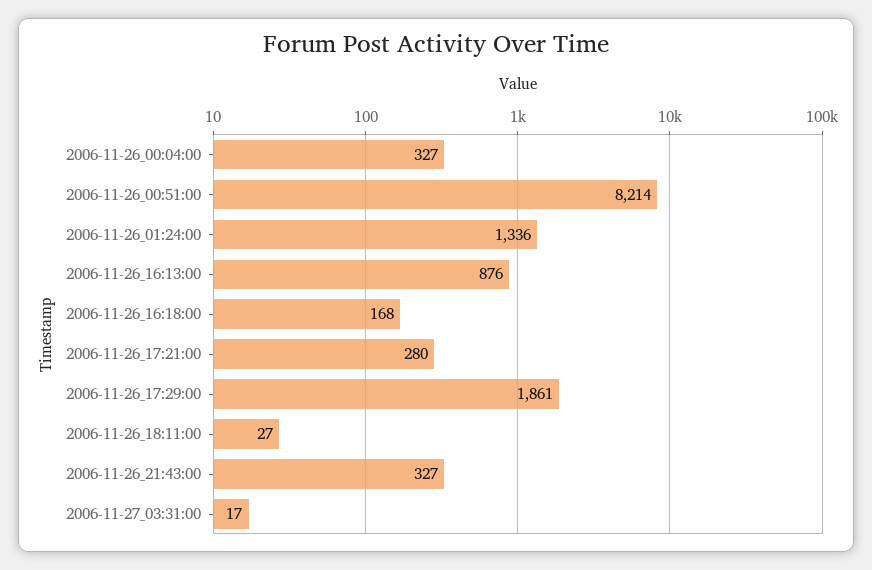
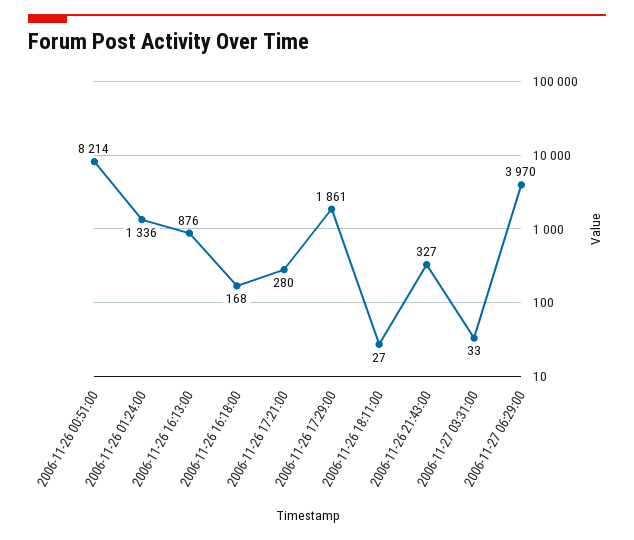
2006-11-26_00:04:00: 327 -> none
2006-11-27_03:31:00: 17 -> 33
2006-11-27 06:29:00: none -> 3970

